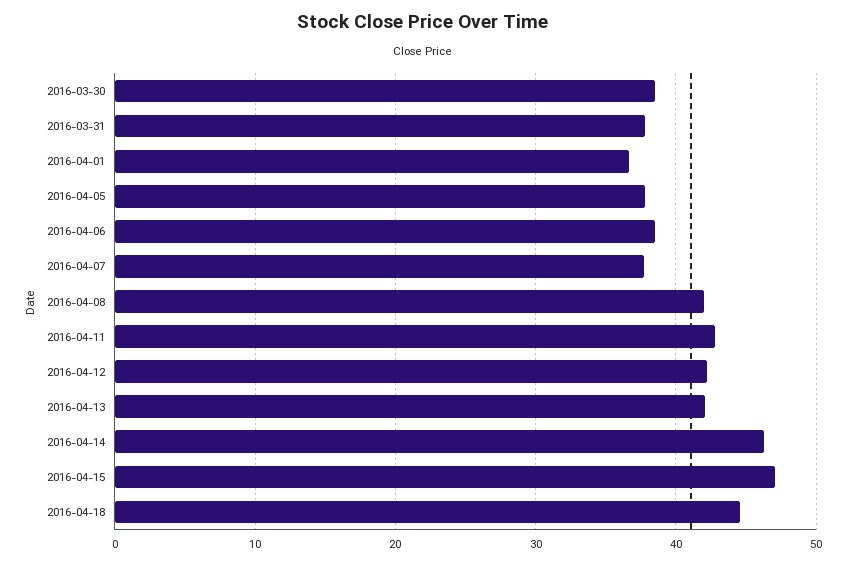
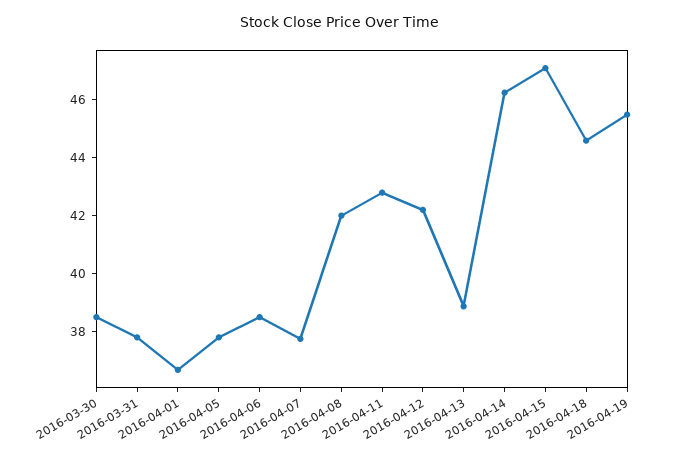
2016-04-13: 42 -> 39
2016-04-19: none -> 45.5

